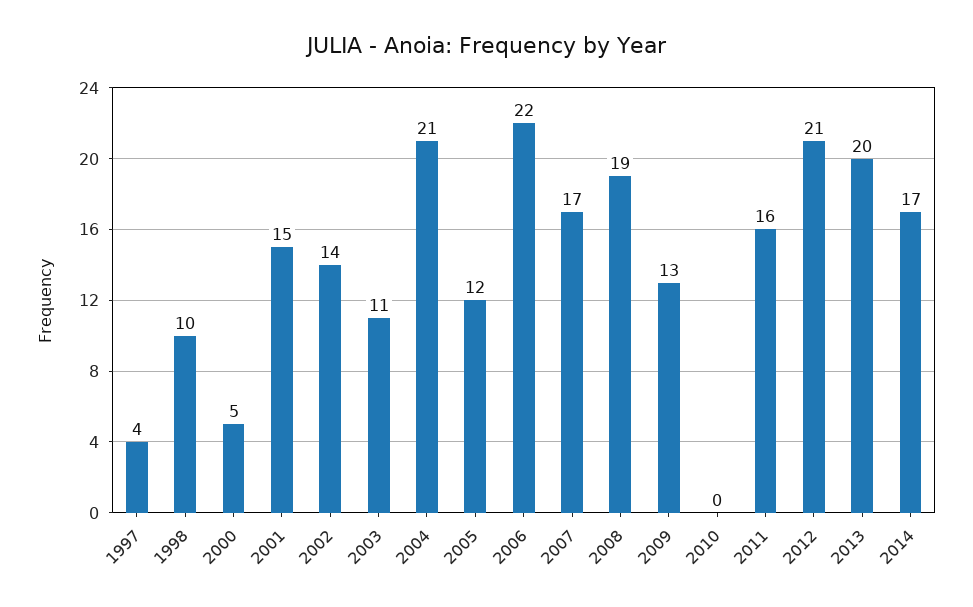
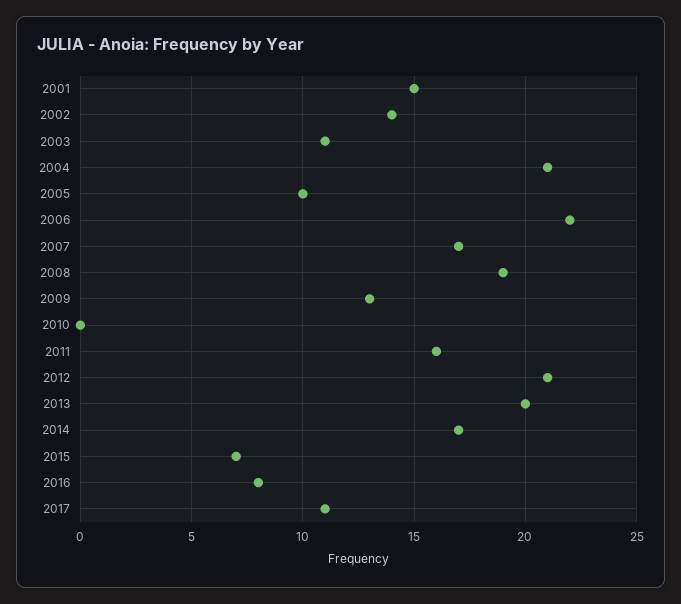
1997: 4 -> none
1998: 10 -> none
2000: 5 -> none
2005: 12 -> 10
2015: none -> 7
2016: none -> 8
2017: none -> 11

